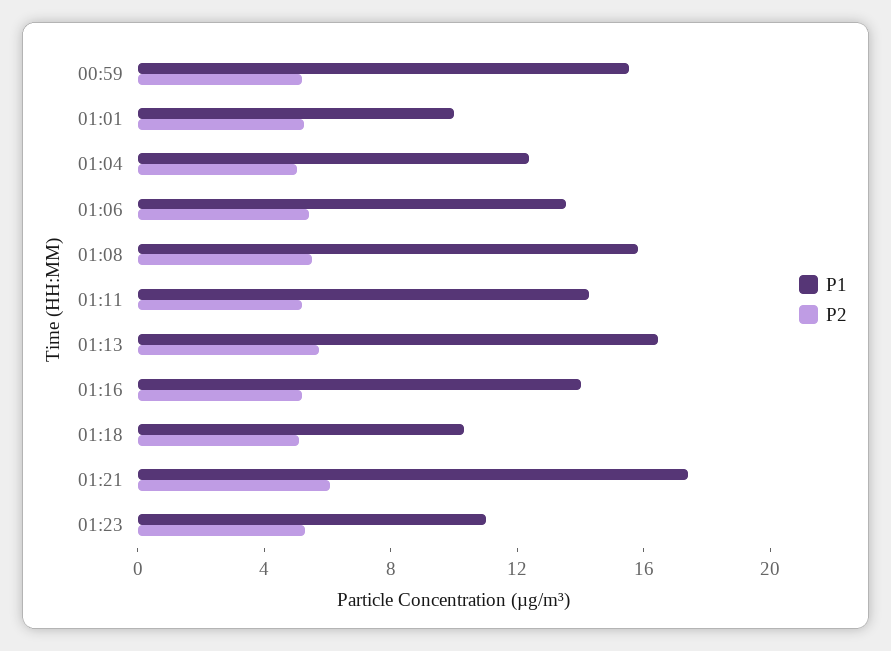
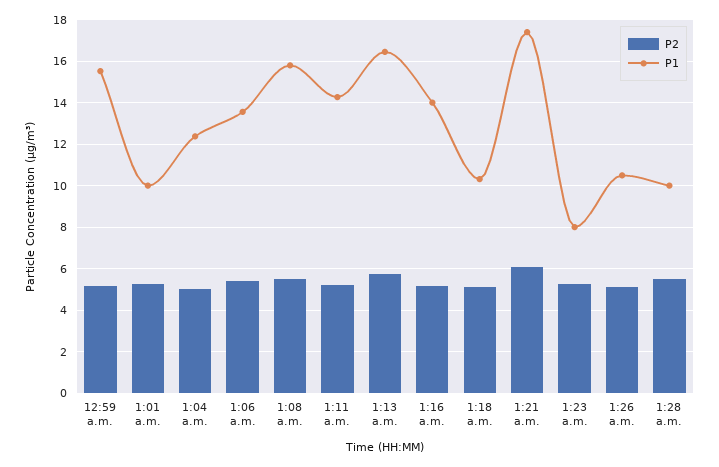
P1, 01:23: 11 -> 8
P2, 1:26 a.m.: none -> 5
P1, 1:26 a.m.: none -> 10.5
P2, 1:28 a.m.: none -> 5.5
P1, 1:28 a.m.: none -> 10

